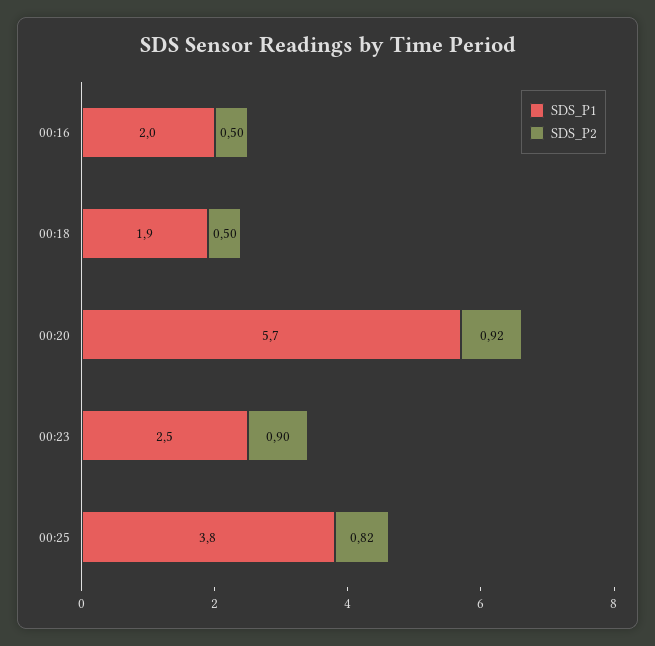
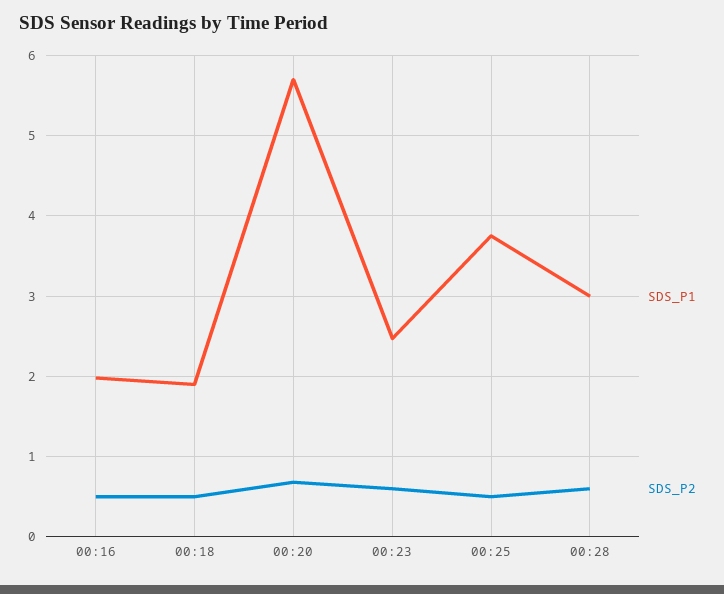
SDS_P2, 00:20: 0.92 -> 0.7
SDS_P2, 00:23: 0.9 -> 0.6
SDS_P2, 00:25: 0.82 -> 0.5
SDS_P1, 00:28: none -> 3
SDS_P2, 00:28: none -> 0.6

